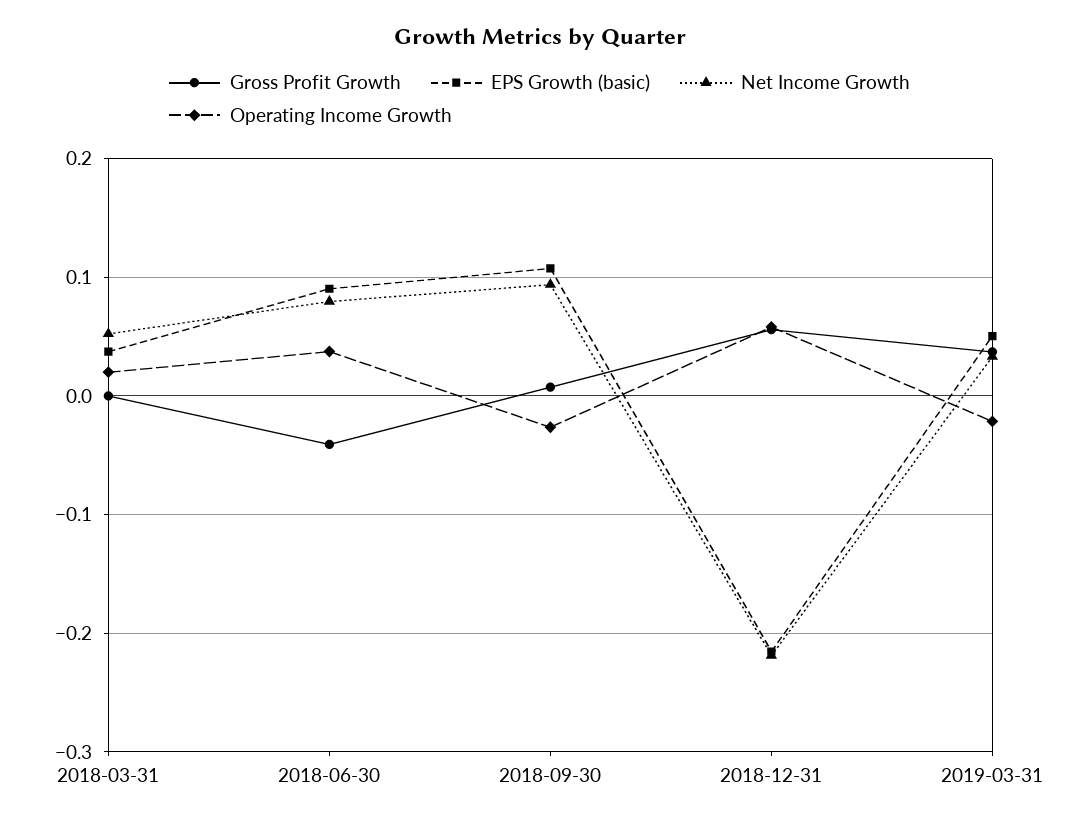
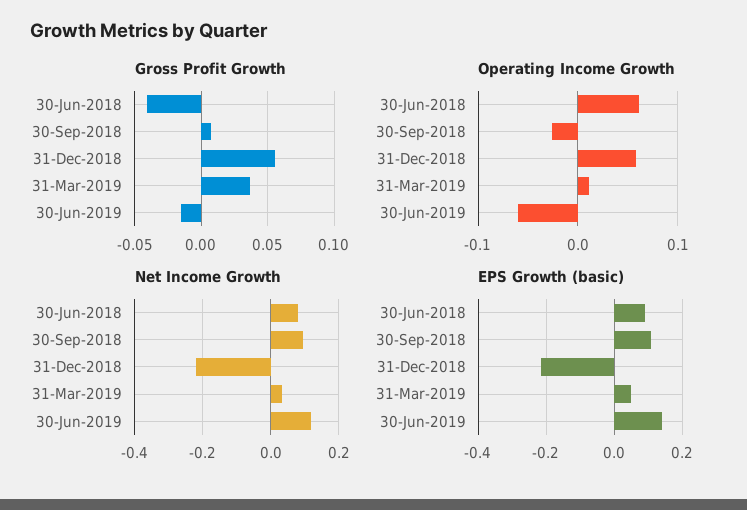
Gross Profit Growth, 2018-03-31: 0 -> none
EPS Growth (basic), 2018-03-31: 0.04 -> none
Net Income Growth, 2018-03-31: 0.05 -> none
Operating Income Growth, 2018-03-31: 0.02 -> none
Operating Income Growth, 2018-06-30: 0.04 -> 0.06
Operating Income Growth, 2019-03-31: -0.02 -> 0.01
Gross Profit Growth, 30-Jun-2019: none -> -0.015
Operating Income Growth, 30-Jun-2019: none -> -0.06
Net Income Growth, 30-Jun-2019: none -> 0.12
EPS Growth (basic), 30-Jun-2019: none -> 0.14

